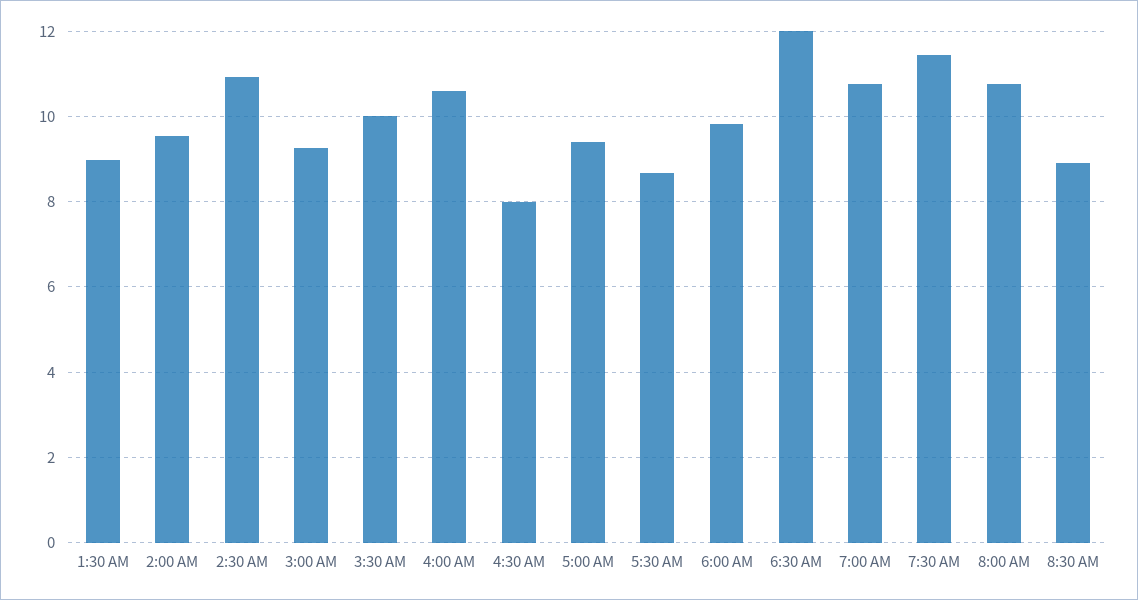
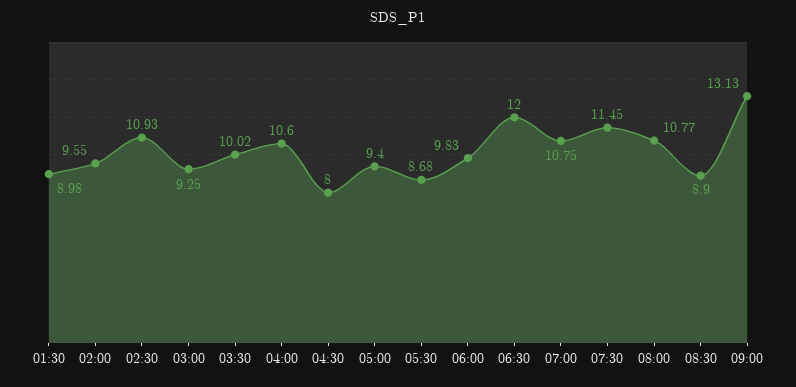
09:00: none -> 13.13

